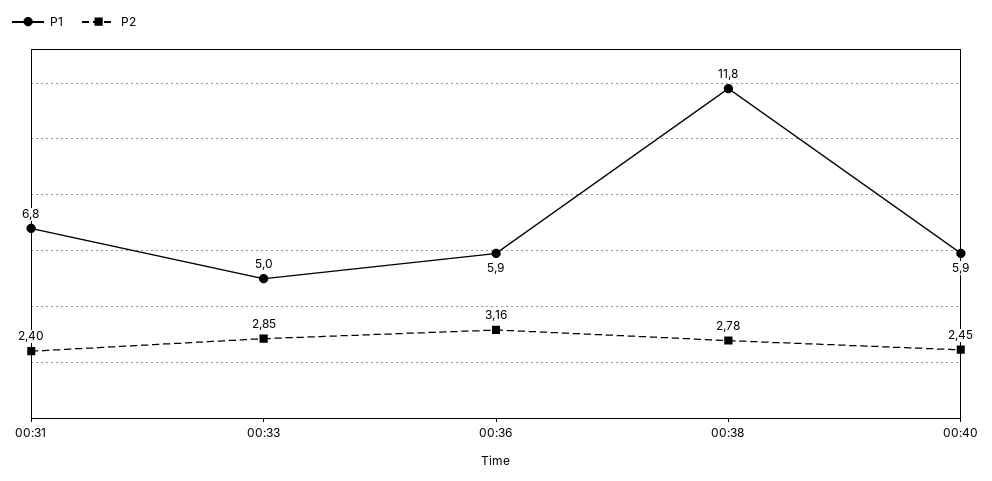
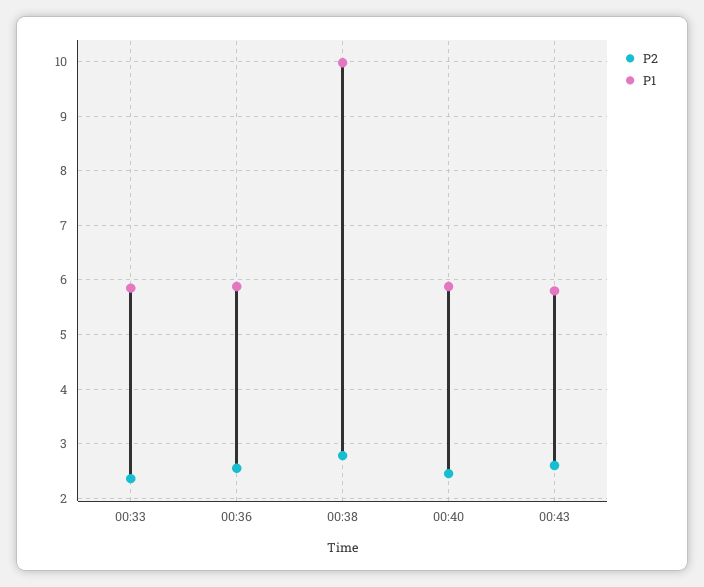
P1, 00:31: 6.8 -> none
P2, 00:31: 2.4 -> none
P1, 00:33: 5 -> 5.8
P2, 00:33: 2.85 -> 2.4
P2, 00:36: 3.16 -> 2.6
P1, 00:38: 11.8 -> 10
P2, 00:43: none -> 2.6
P1, 00:43: none -> 5.8

